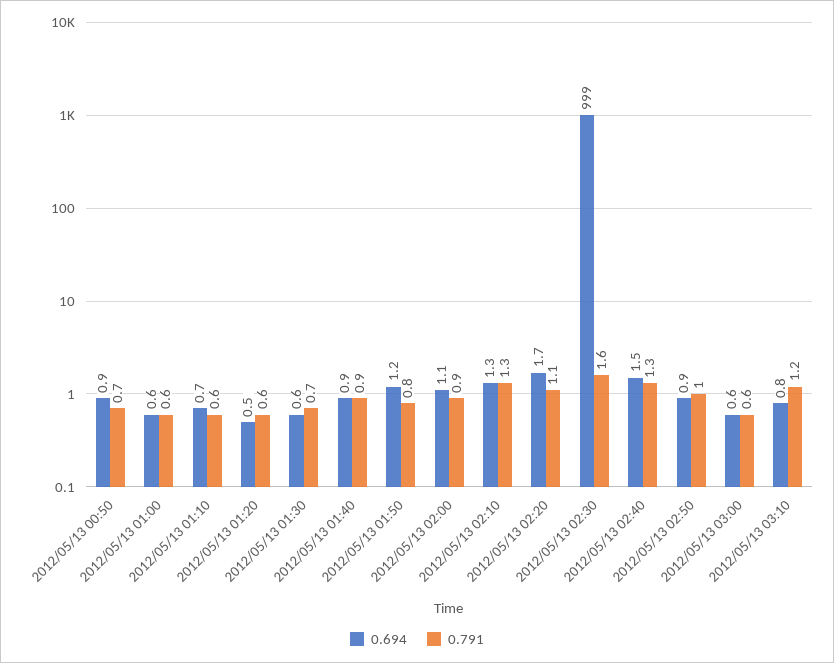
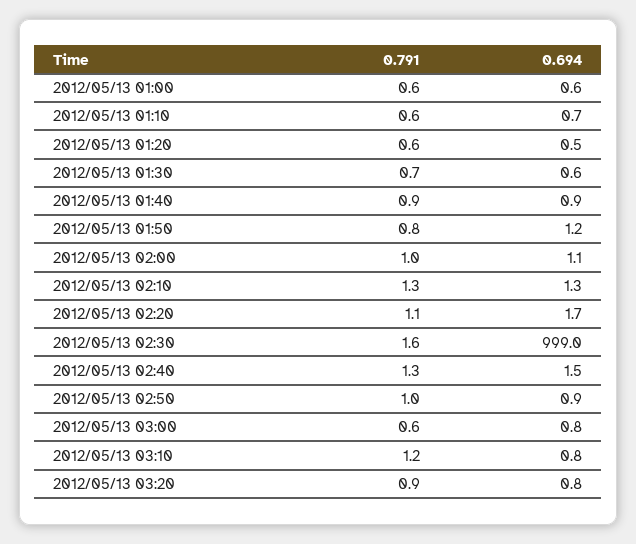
0.694, 2012/05/13 00:50: 0.9 -> none
0.791, 2012/05/13 00:50: 0.7 -> none
0.791, 2012/05/13 02:00: 0.9 -> 1
0.694, 2012/05/13 03:00: 0.6 -> 0.8
0.791, 2012/05/13 03:20: none -> 0.9
0.694, 2012/05/13 03:20: none -> 0.8

